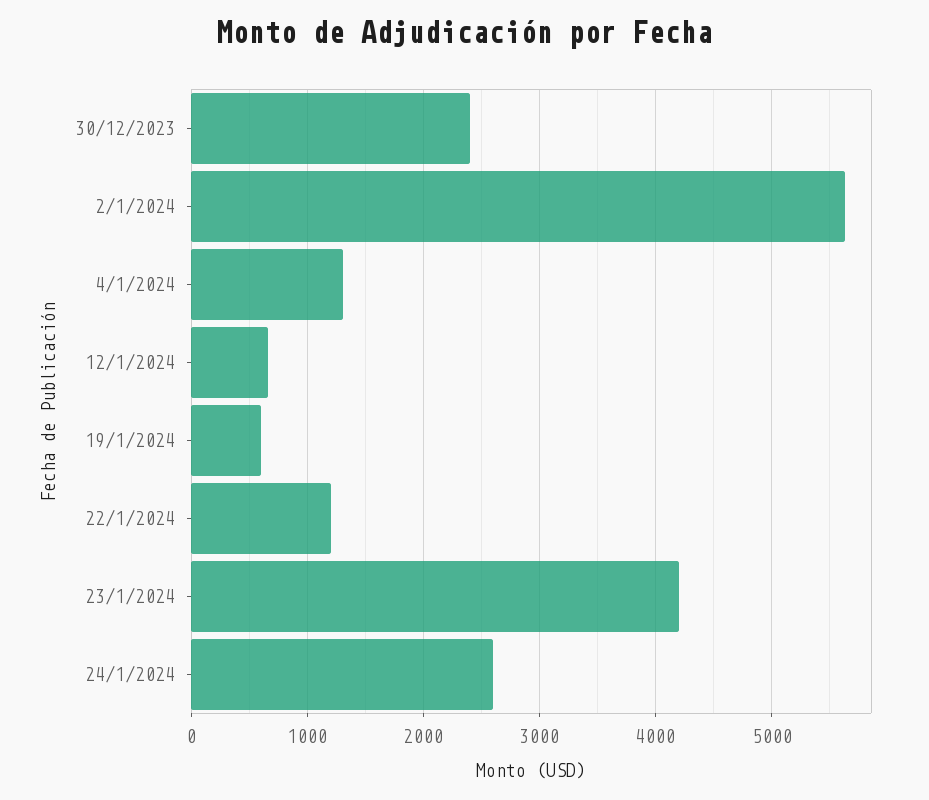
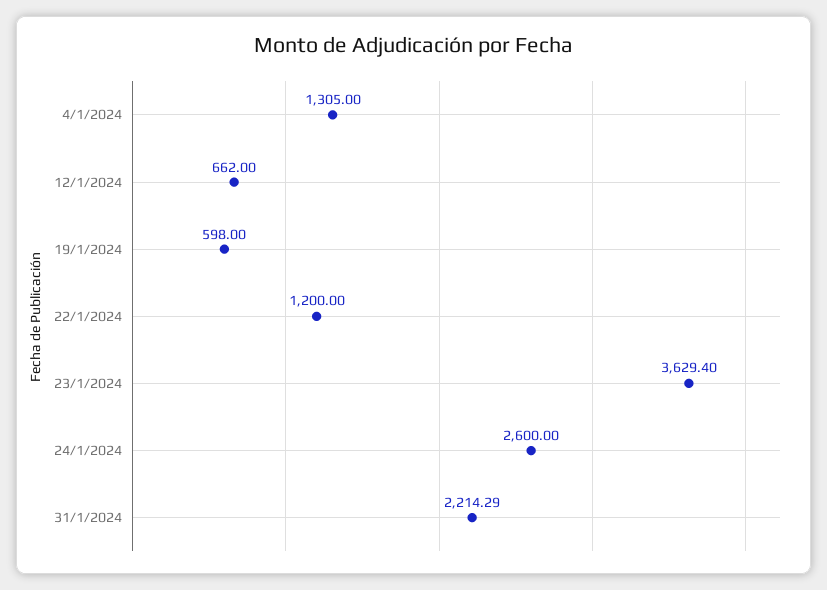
30/12/2023: 2400 -> none
2/1/2024: 5600 -> none
23/1/2024: 4200 -> 3629.4
31/1/2024: none -> 2214.29

